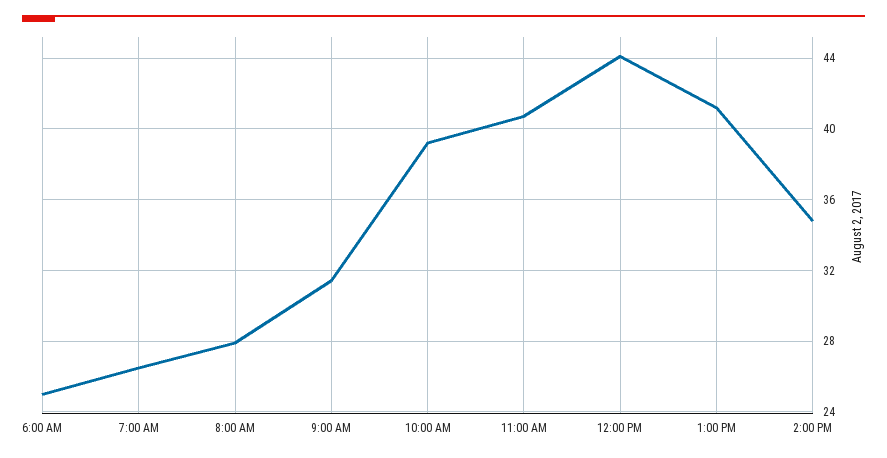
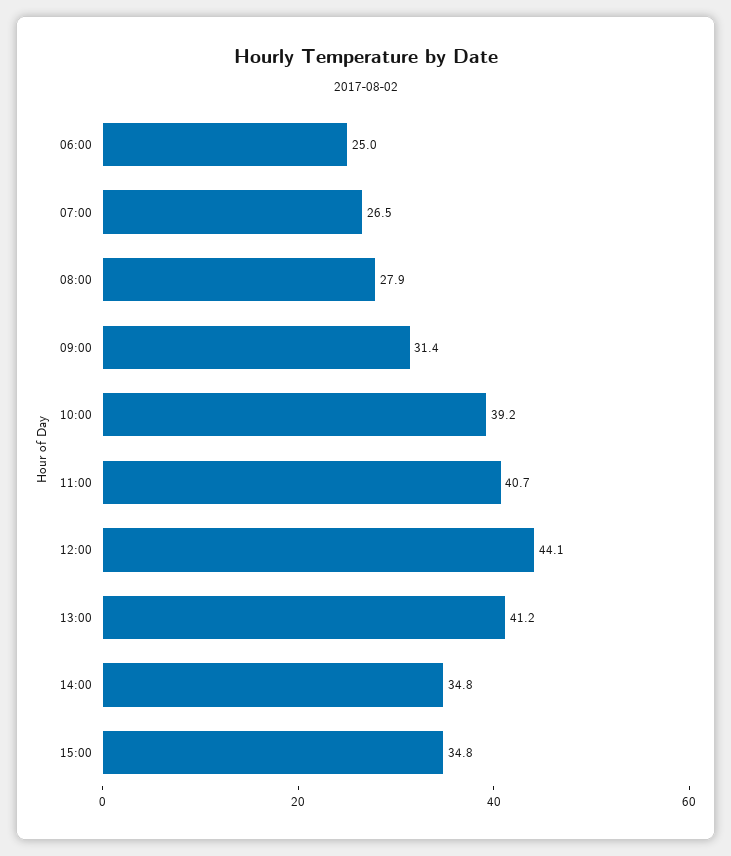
15:00: none -> 34.8

